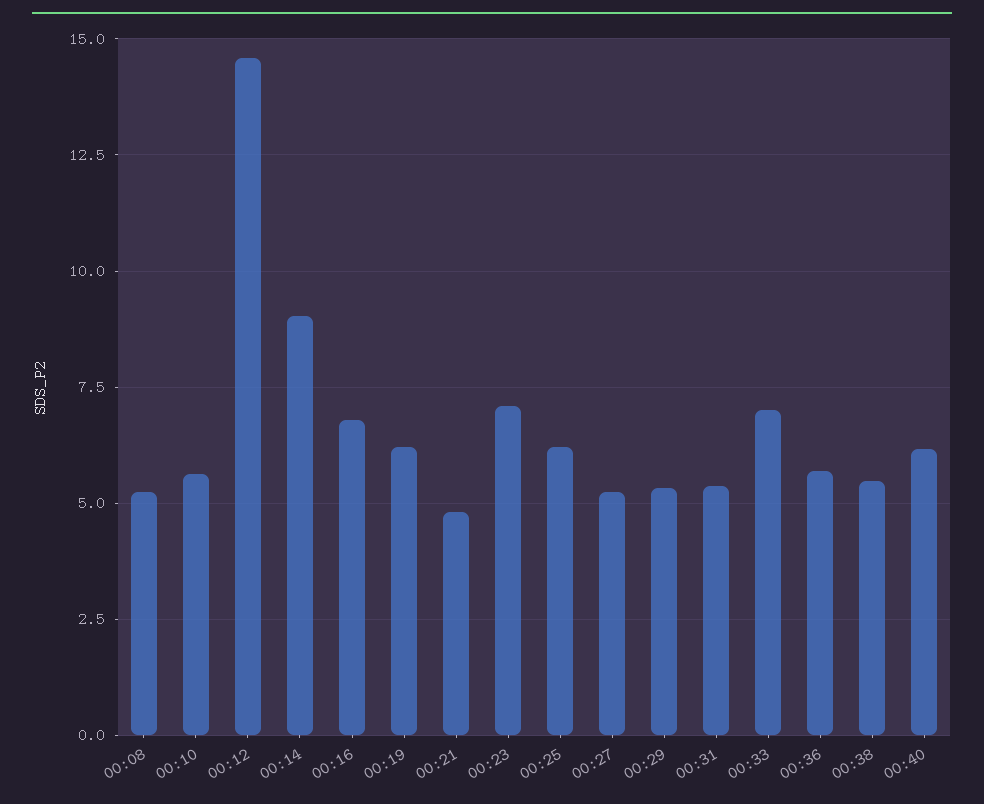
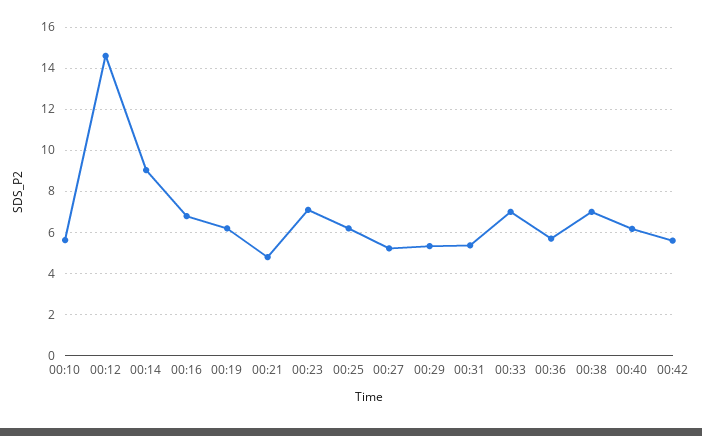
00:08: 5.25 -> none
00:38: 5.5 -> 7
00:42: none -> 5.5

